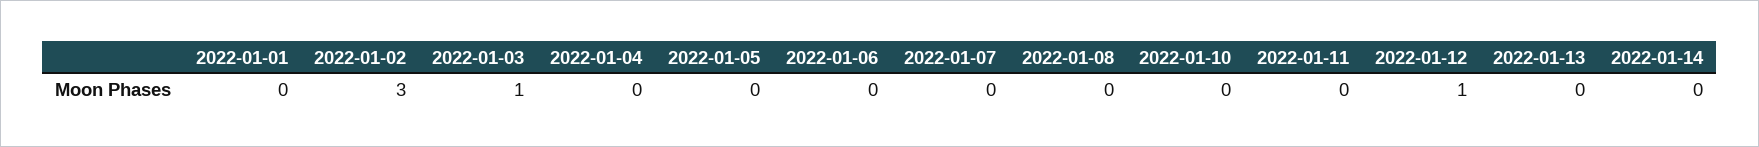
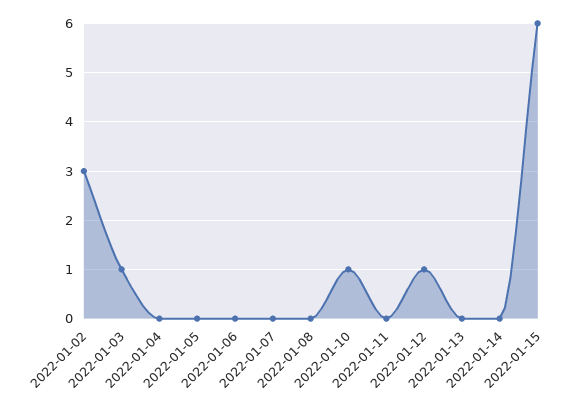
2022-01-01: 0 -> none
2022-01-10: 0 -> 1
2022-01-15: none -> 6

